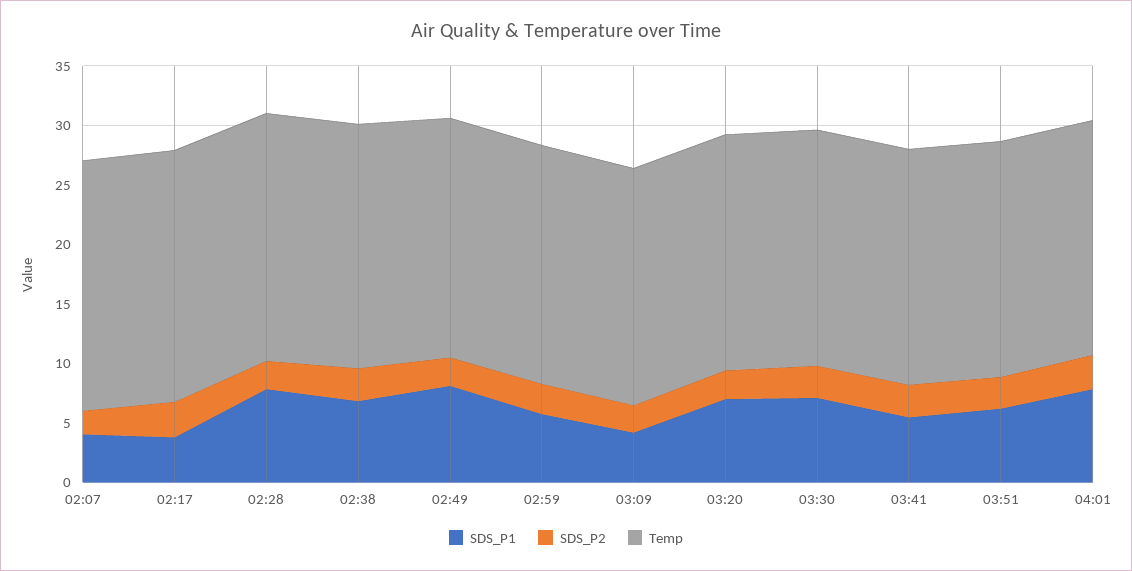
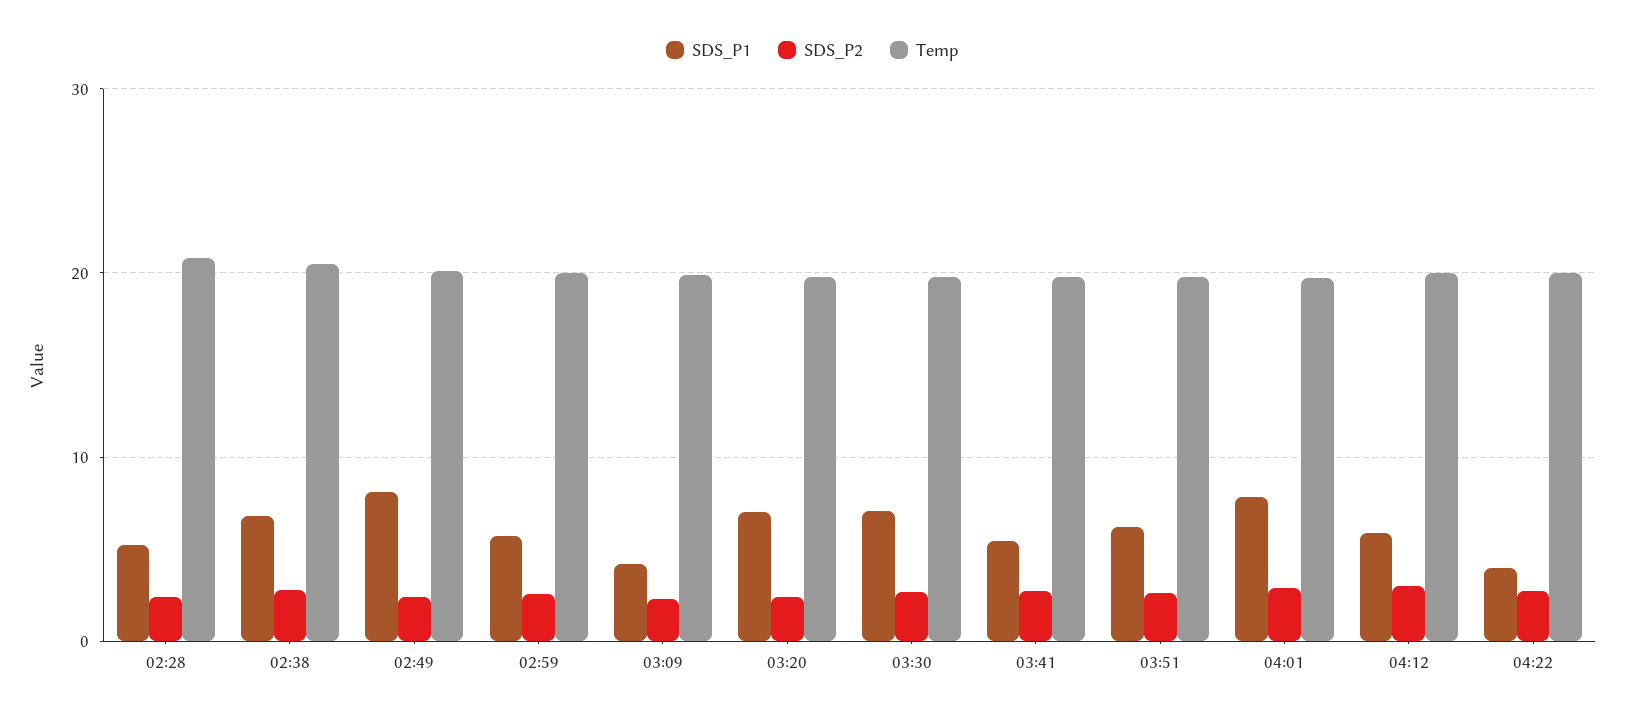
SDS_P1, 02:07: 4 -> none
SDS_P2, 02:07: 2 -> none
Temp, 02:07: 21 -> none
SDS_P1, 02:17: 4 -> none
SDS_P2, 02:17: 3 -> none
Temp, 02:17: 21 -> none
SDS_P1, 02:28: 8 -> 5
SDS_P1, 04:12: none -> 6
SDS_P2, 04:12: none -> 3
Temp, 04:12: none -> 20
SDS_P1, 04:22: none -> 4
SDS_P2, 04:22: none -> 3
Temp, 04:22: none -> 20

